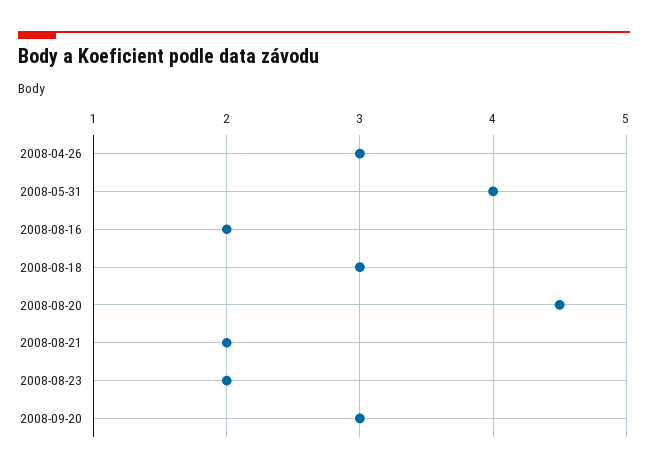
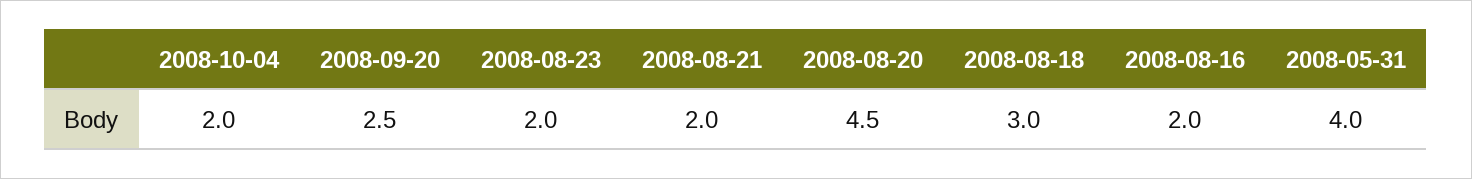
2008-04-26: 3 -> none
2008-09-20: 3 -> 2.5
2008-10-04: none -> 2

